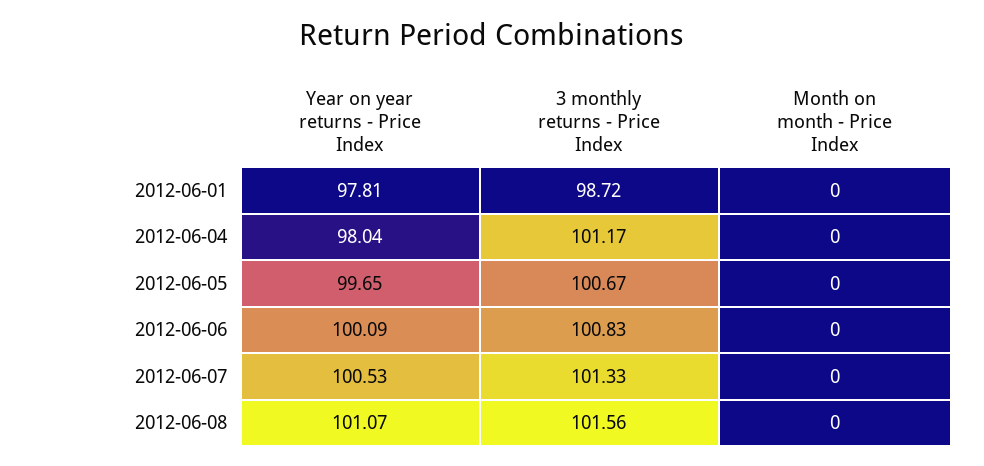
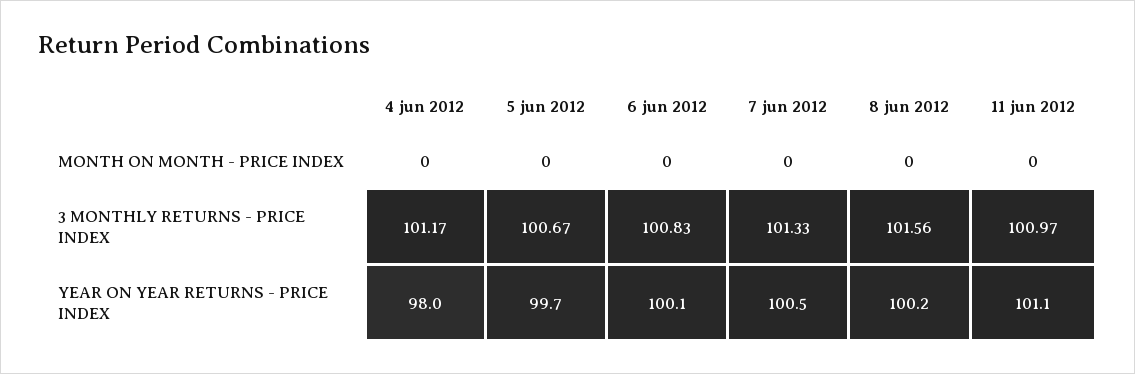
Year on year returns - Price Index, 2012-06-01: 97.81 -> none
3 monthly returns - Price Index, 2012-06-01: 98.72 -> none
Month on month - Price Index, 2012-06-01: 0 -> none
Year on year returns - Price Index, 2012-06-08: 101.07 -> 100.2
Month on month - Price Index, 11 jun 2012: none -> 0
3 monthly returns - Price Index, 11 jun 2012: none -> 100.97
Year on year returns - Price Index, 11 jun 2012: none -> 101.1

